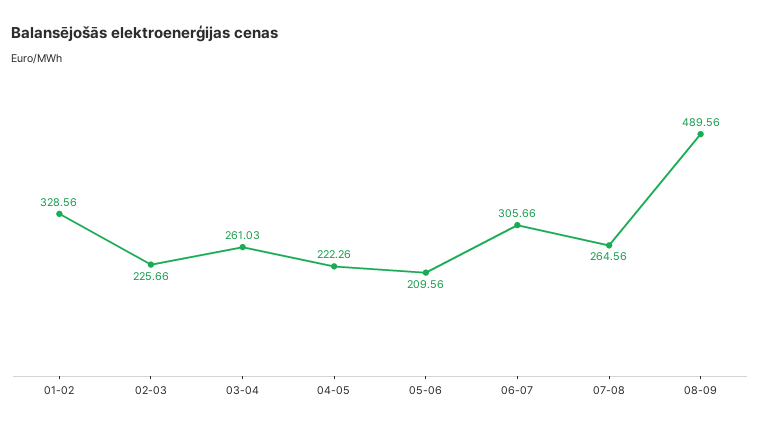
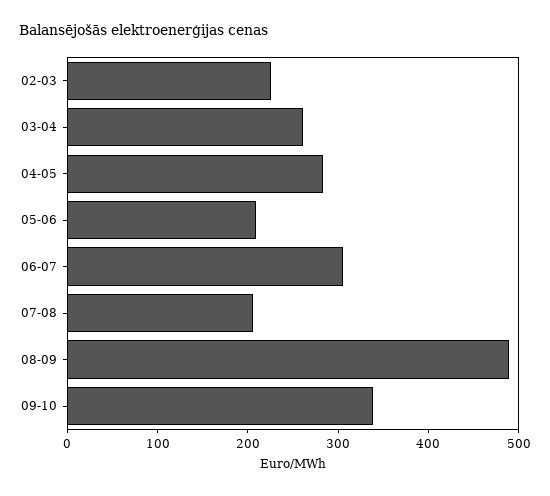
01-02: 328.56 -> none
04-05: 222.26 -> 280
07-08: 264.56 -> 200
09-10: none -> 340

